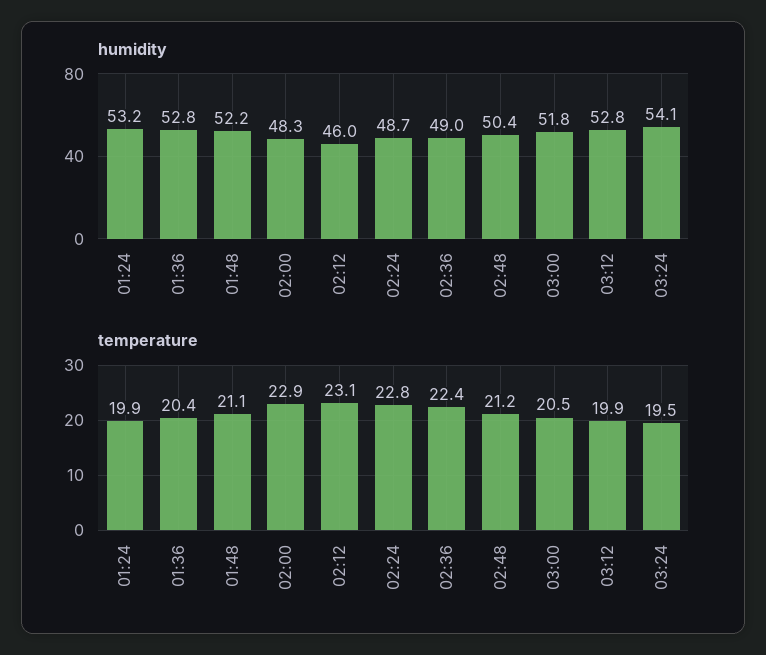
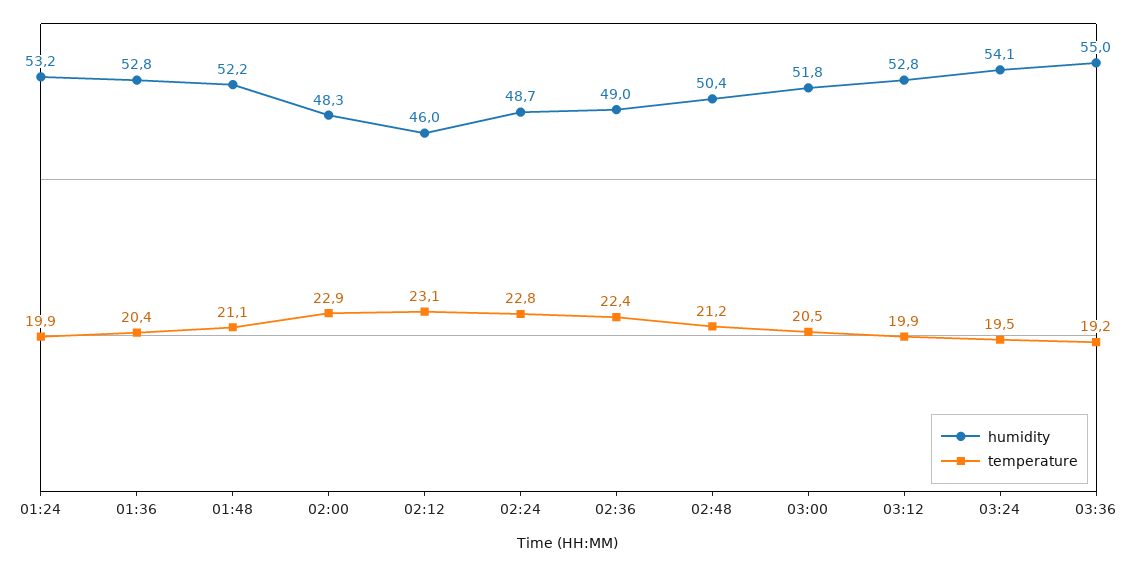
humidity, 03:36: none -> 55
temperature, 03:36: none -> 19.2

